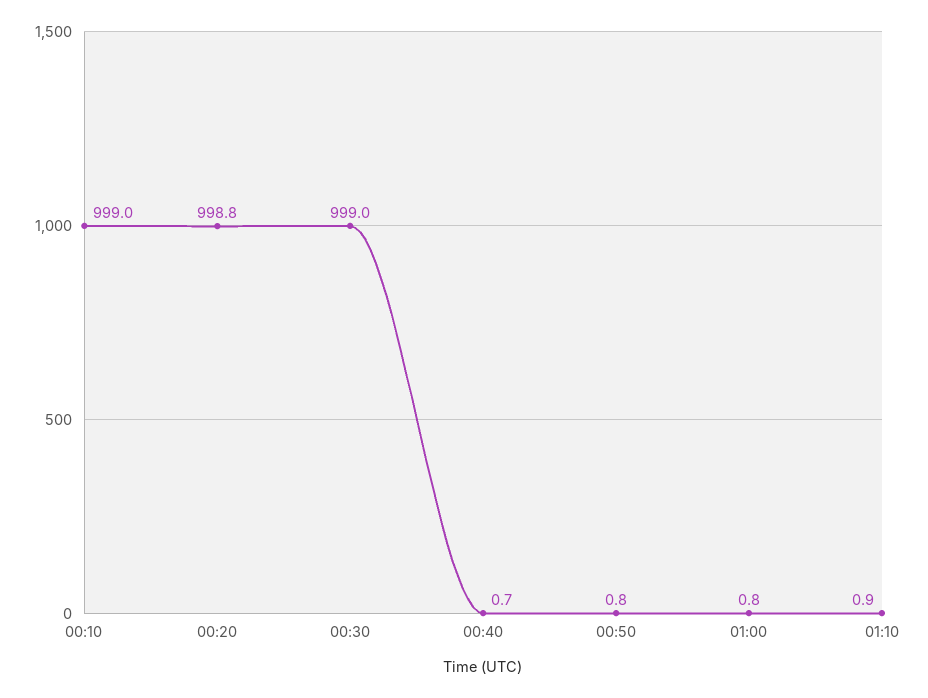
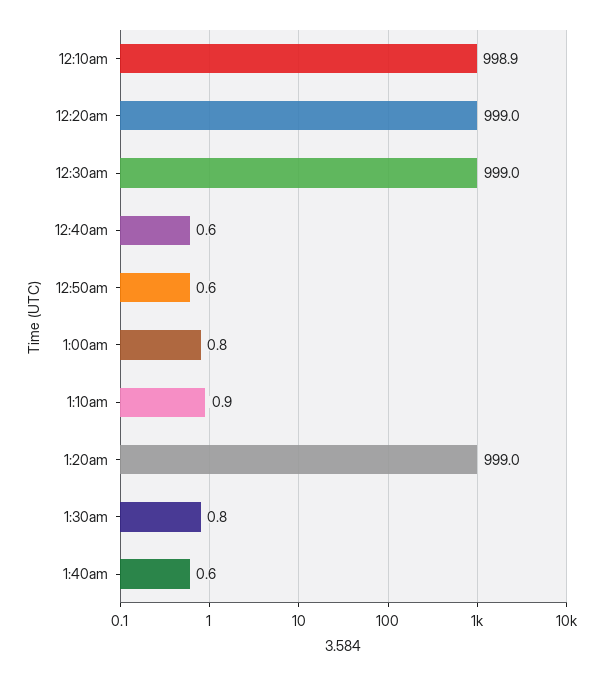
00:10: 999 -> 998.9
00:20: 998.8 -> 999
00:40: 0.7 -> 0.6
00:50: 0.8 -> 0.6
1:20am: none -> 999
1:30am: none -> 0.8
1:40am: none -> 0.6

